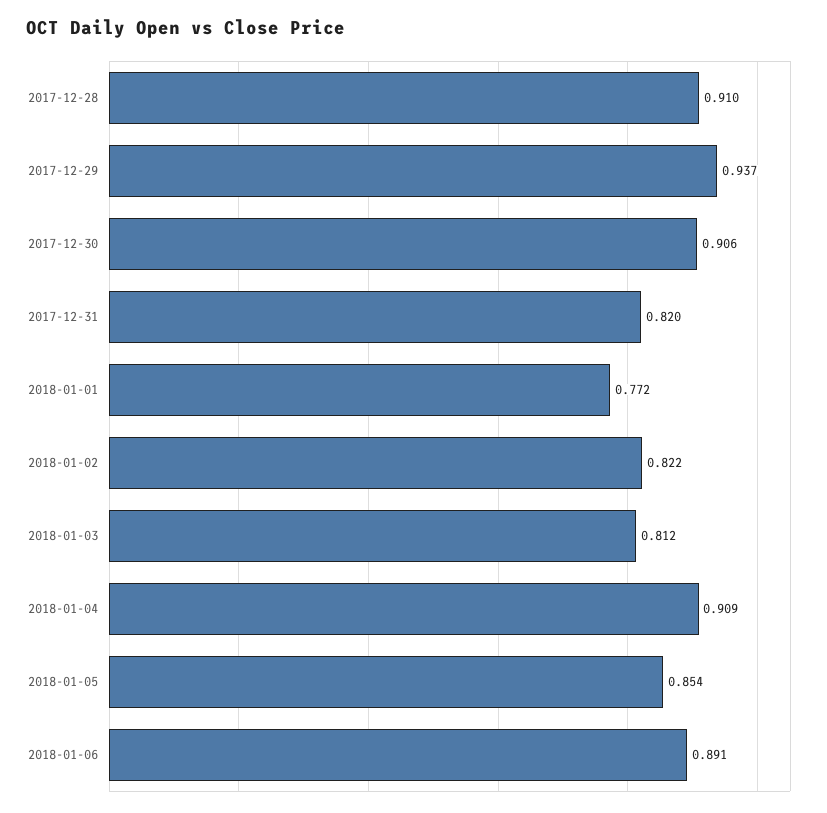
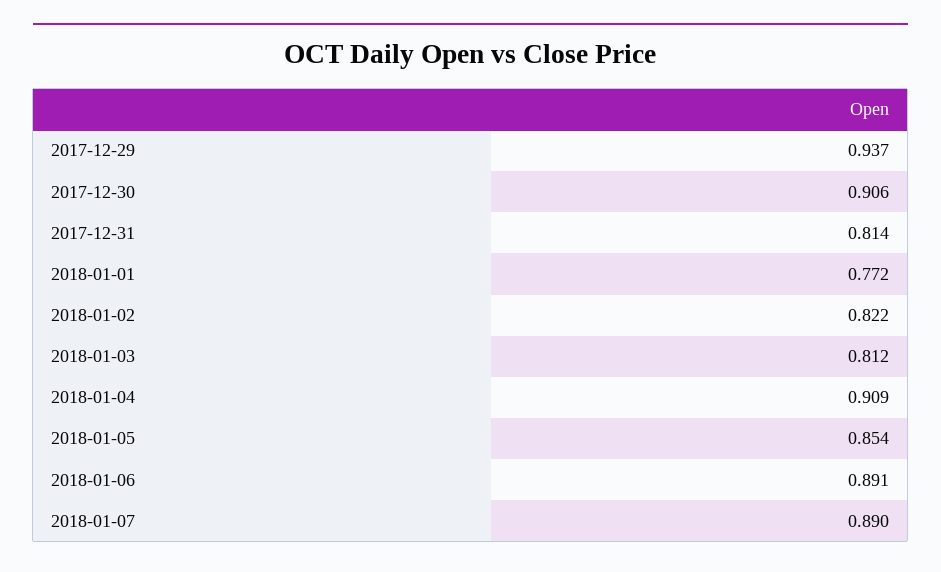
2017-12-28: 0.91 -> none
2017-12-31: 0.82 -> 0.814
2018-01-07: none -> 0.89

